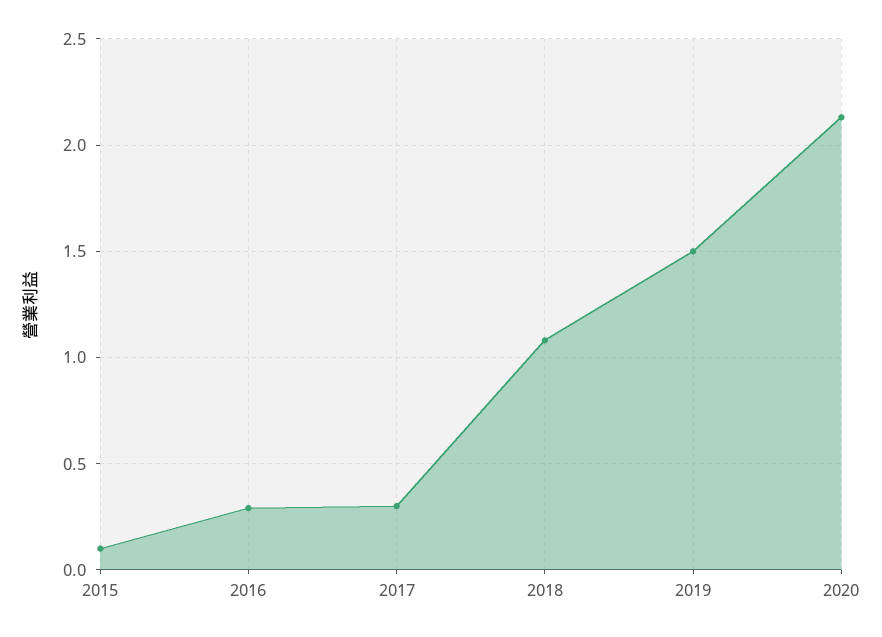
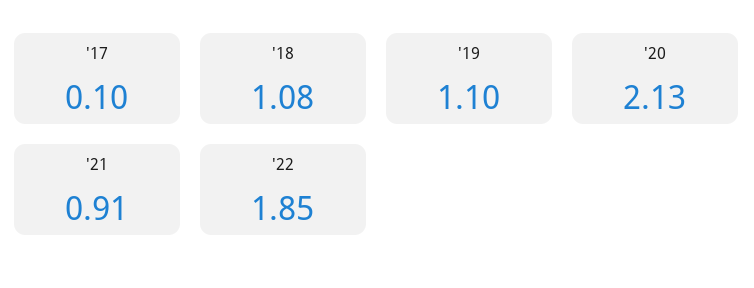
2015: 0.1 -> none
2016: 0.3 -> none
2017: 0.3 -> 0.1
2019: 1.5 -> 1.1
'21: none -> 0.91
'22: none -> 1.85

